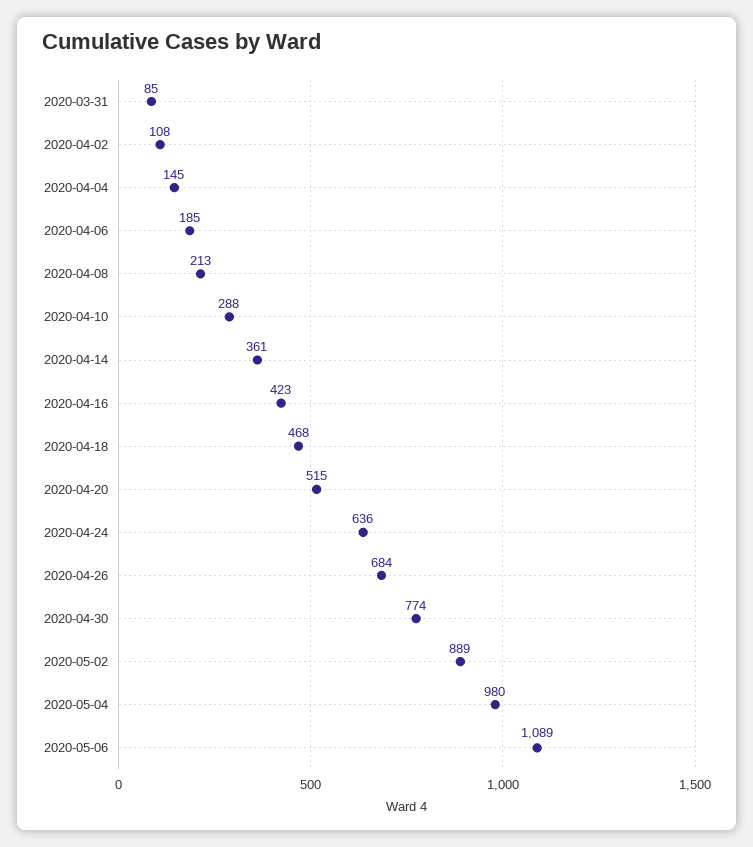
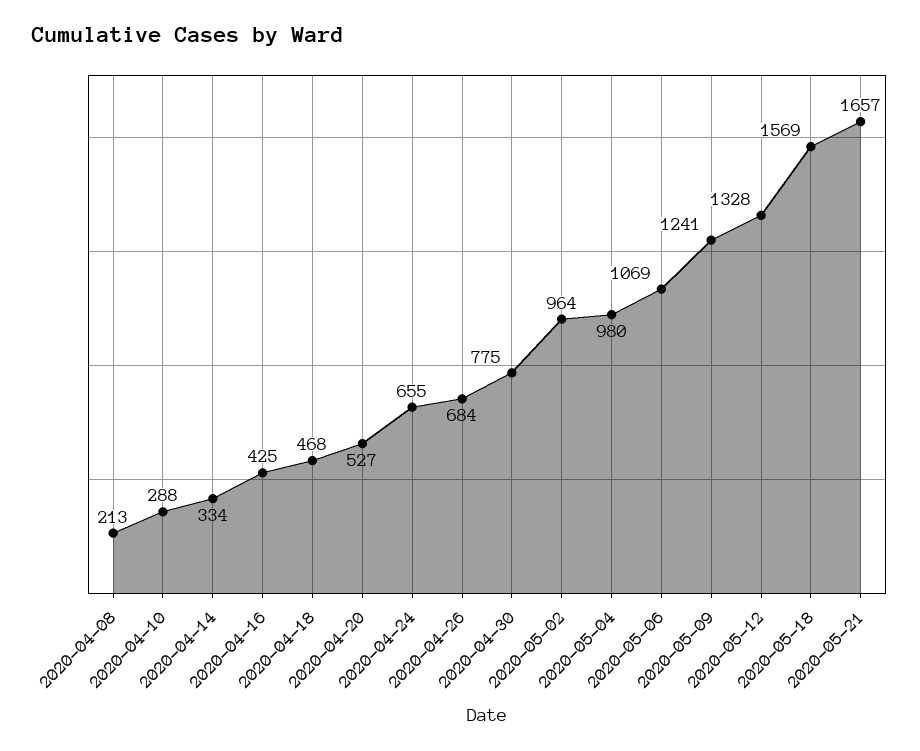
2020-03-31: 85 -> none
2020-04-02: 108 -> none
2020-04-04: 145 -> none
2020-04-06: 185 -> none
2020-04-14: 361 -> 334
2020-04-16: 423 -> 425
2020-04-20: 515 -> 527
2020-04-24: 636 -> 655
2020-04-30: 774 -> 775
2020-05-02: 889 -> 964
2020-05-06: 1089 -> 1069
2020-05-09: none -> 1241
2020-05-12: none -> 1328
2020-05-18: none -> 1569
2020-05-21: none -> 1657

